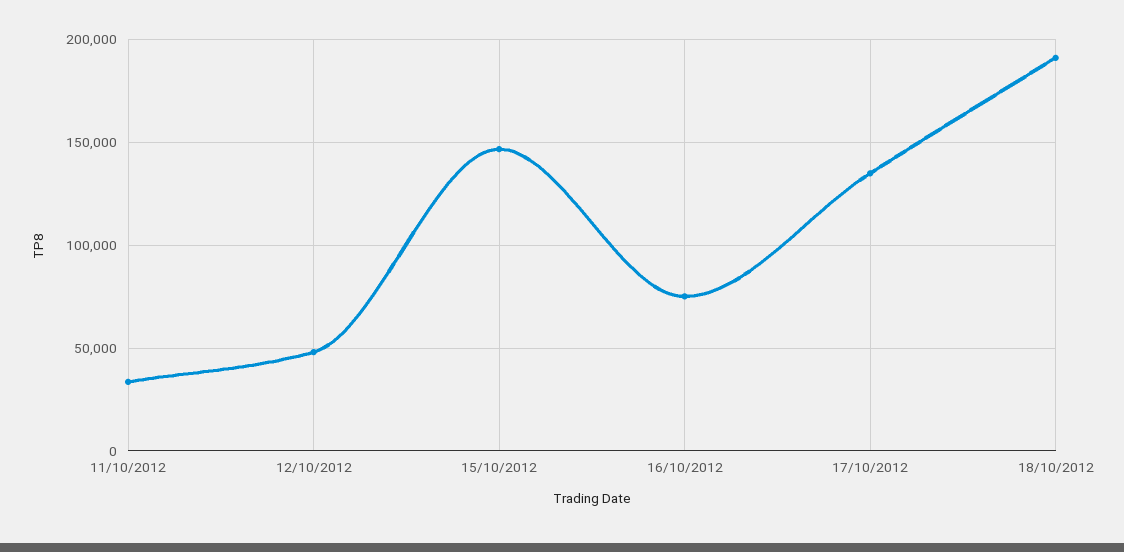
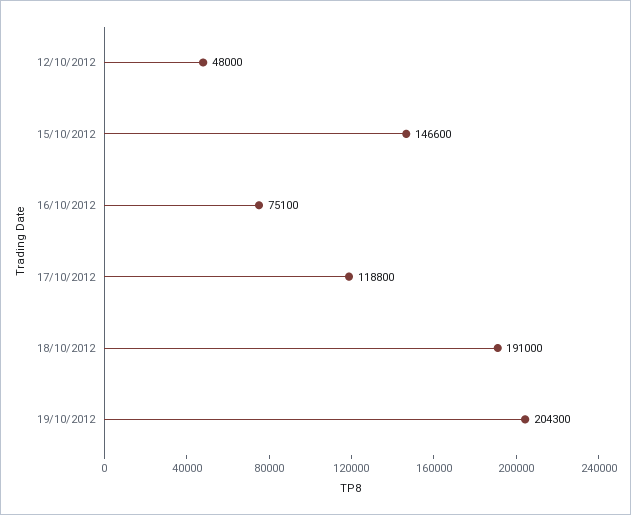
11/10/2012: 35000 -> none
17/10/2012: 135000 -> 118800
19/10/2012: none -> 204300

